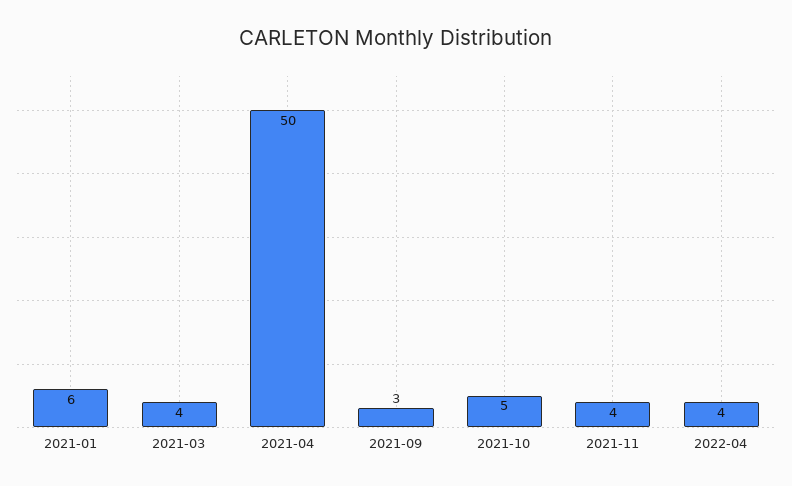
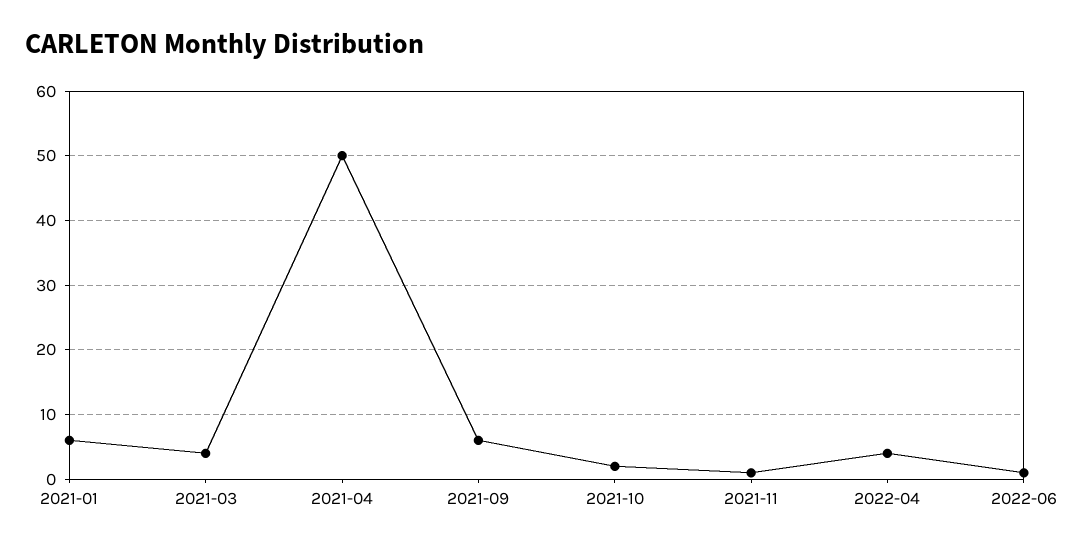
2021-09: 3 -> 6
2021-10: 5 -> 2
2021-11: 4 -> 1
2022-06: none -> 1

